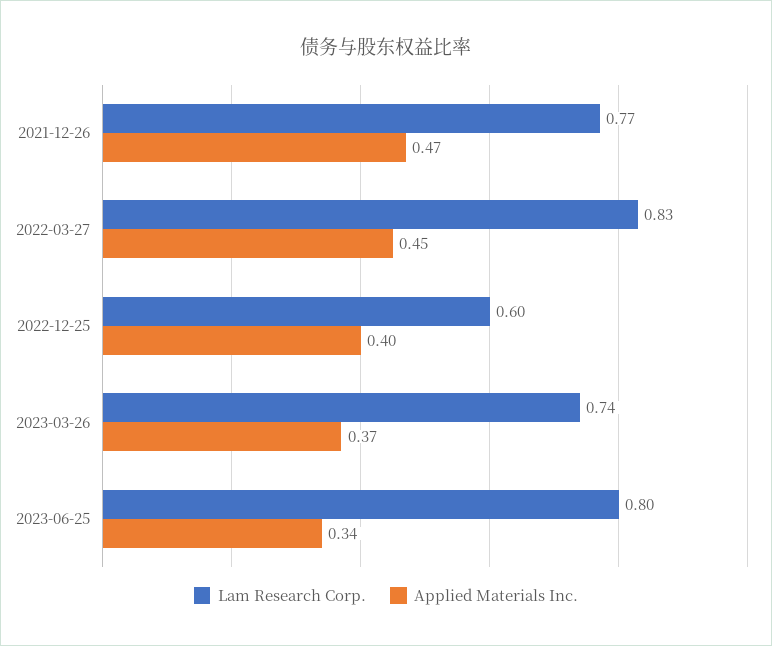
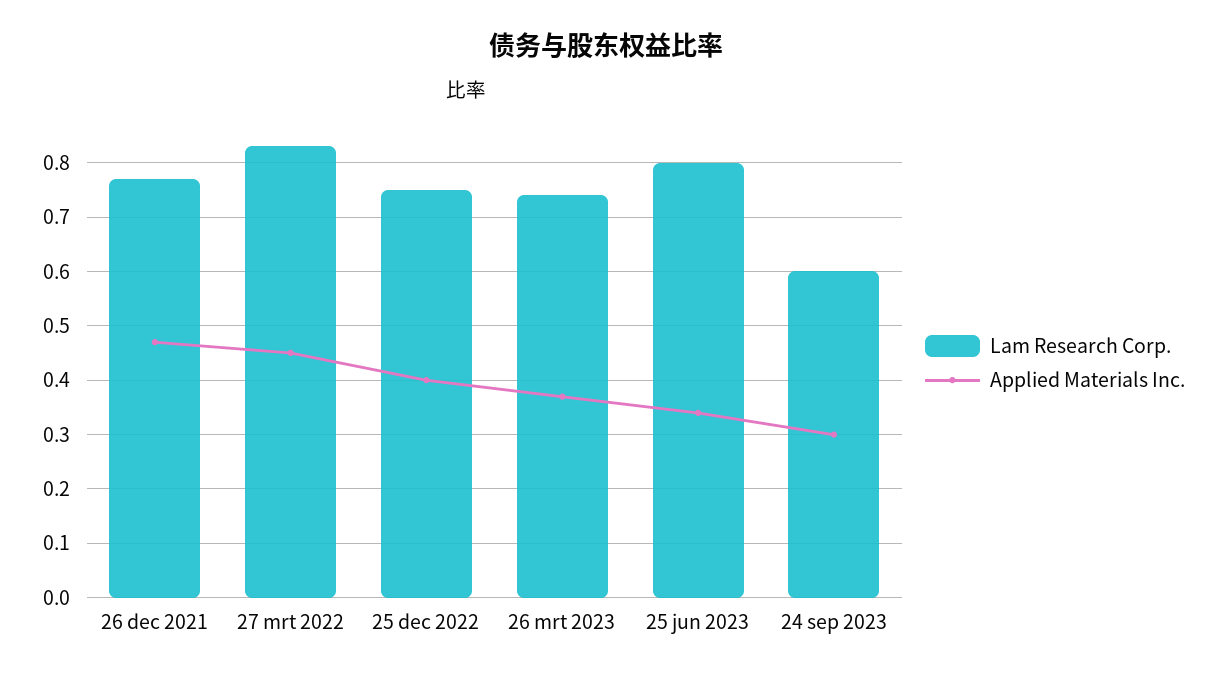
Lam Research Corp., 2022-12-25: 0.6 -> 0.75
Lam Research Corp., 24 sep 2023: none -> 0.6
Applied Materials Inc., 24 sep 2023: none -> 0.3

